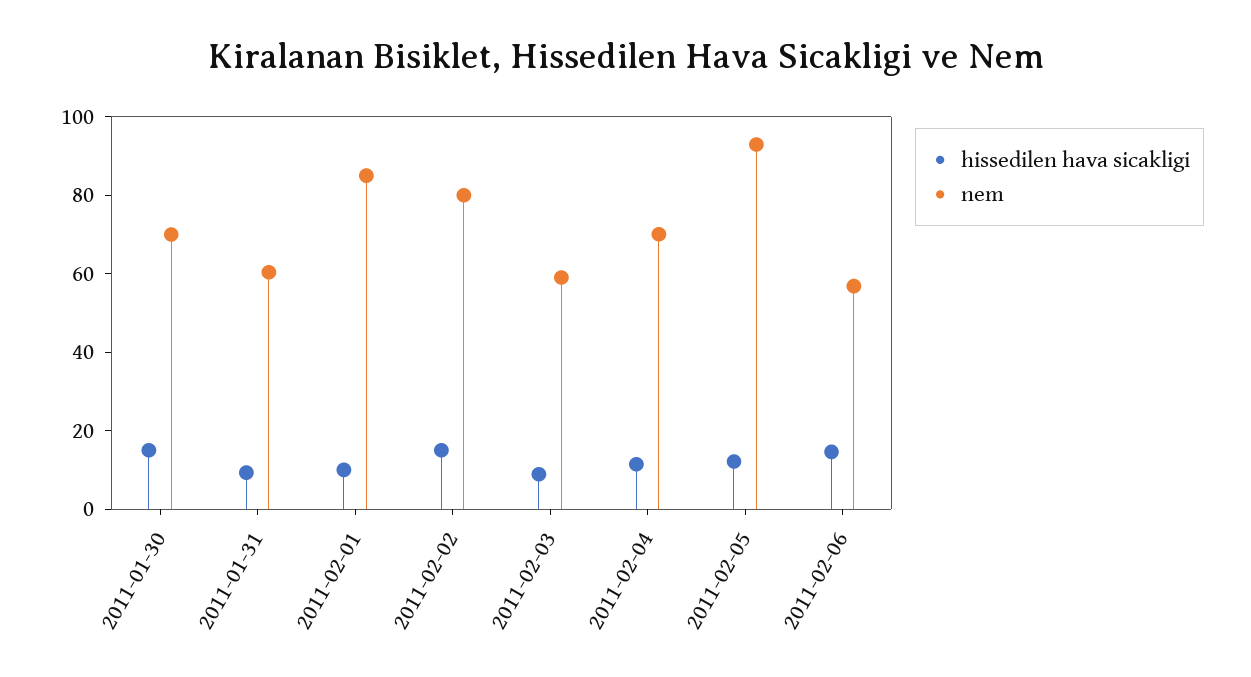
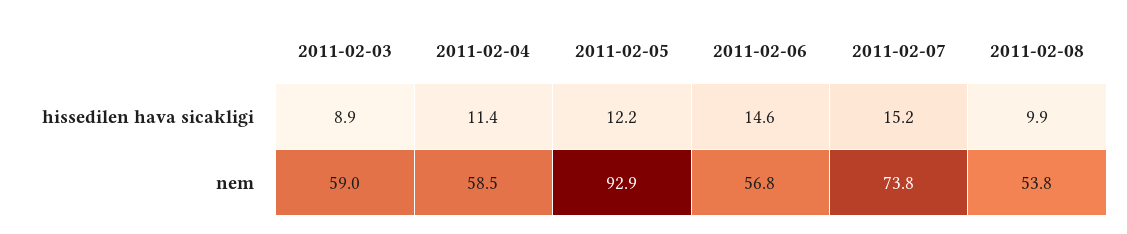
hissedilen hava sicakligi, 2011-01-30: 15 -> none
nem, 2011-01-30: 70 -> none
hissedilen hava sicakligi, 2011-01-31: 10 -> none
nem, 2011-01-31: 60 -> none
hissedilen hava sicakligi, 2011-02-01: 10 -> none
nem, 2011-02-01: 85 -> none
hissedilen hava sicakligi, 2011-02-02: 15 -> none
nem, 2011-02-02: 80 -> none
nem, 2011-02-04: 70 -> 58.5
hissedilen hava sicakligi, 2011-02-07: none -> 15.2
hissedilen hava sicakligi, 2011-02-08: none -> 9.9
nem, 2011-02-07: none -> 73.8
nem, 2011-02-08: none -> 53.8

